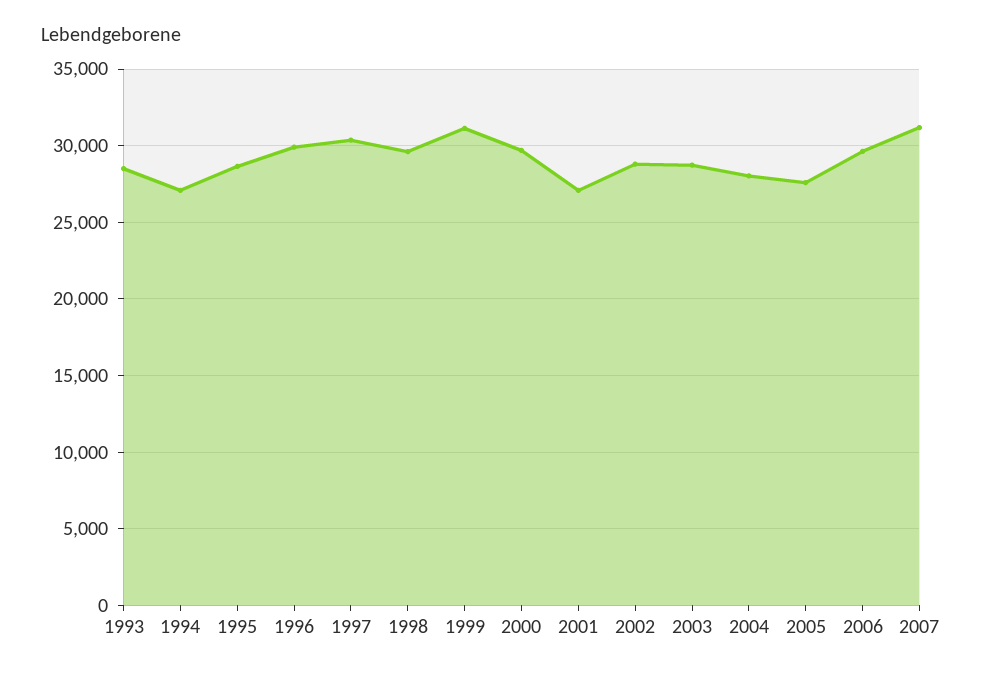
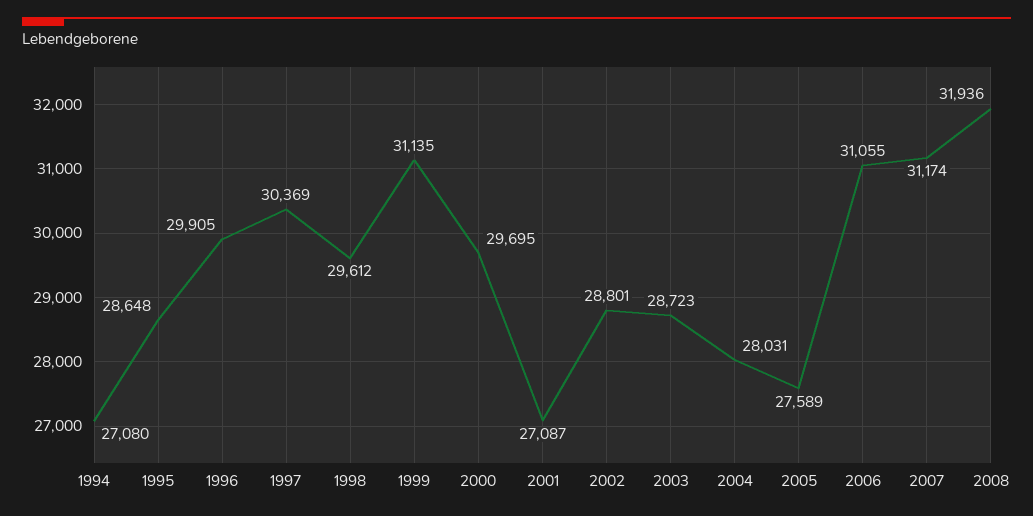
1993: 28500 -> none
2006: 29500 -> 31055
2008: none -> 31936

